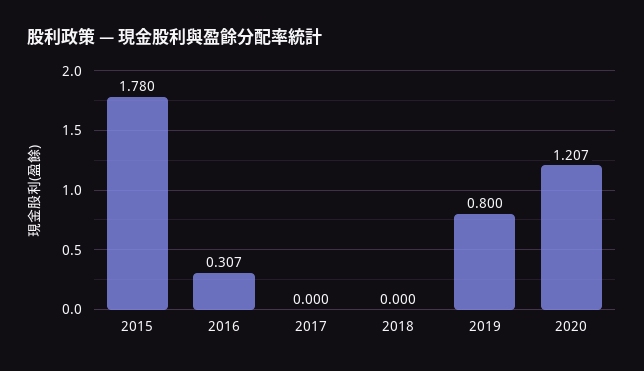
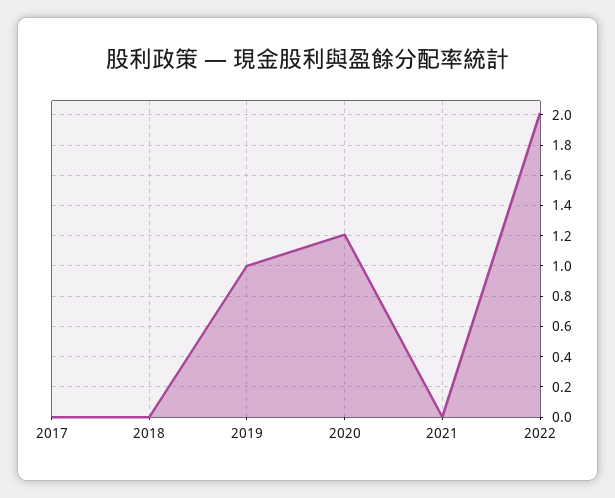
2015: 1.78 -> none
2016: 0.307 -> none
2019: 0.8 -> 1
2021: none -> 0
2022: none -> 2

